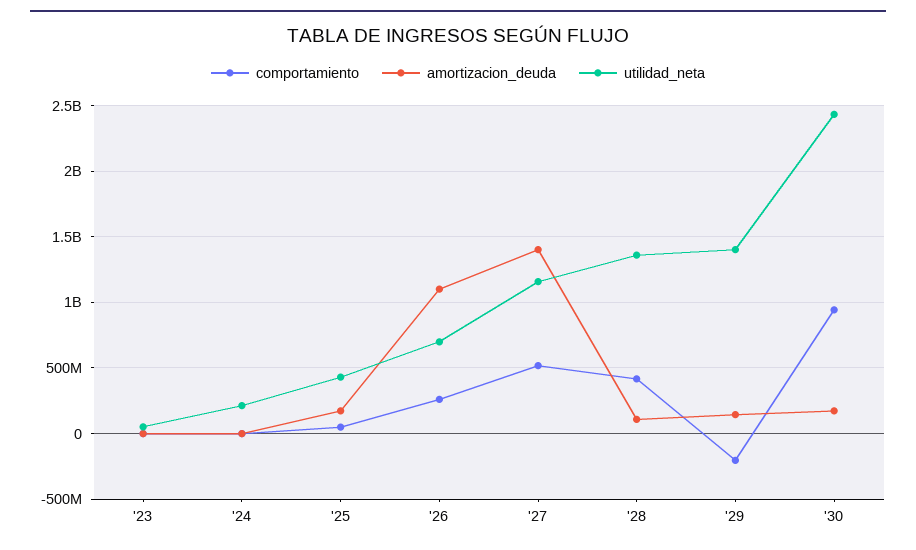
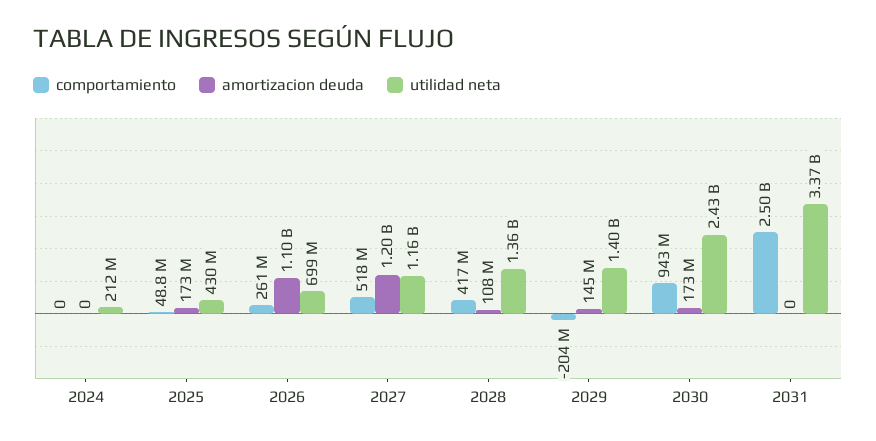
comportamiento, '23: 0 -> none
amortizacion_deuda, '23: 0 -> none
utilidad_neta, '23: 50000000 -> none
amortizacion_deuda, '27: 1400000000 -> 1200000000
comportamiento, 2031: none -> 2500000000
amortizacion_deuda, 2031: none -> 0
utilidad_neta, 2031: none -> 3370000000

